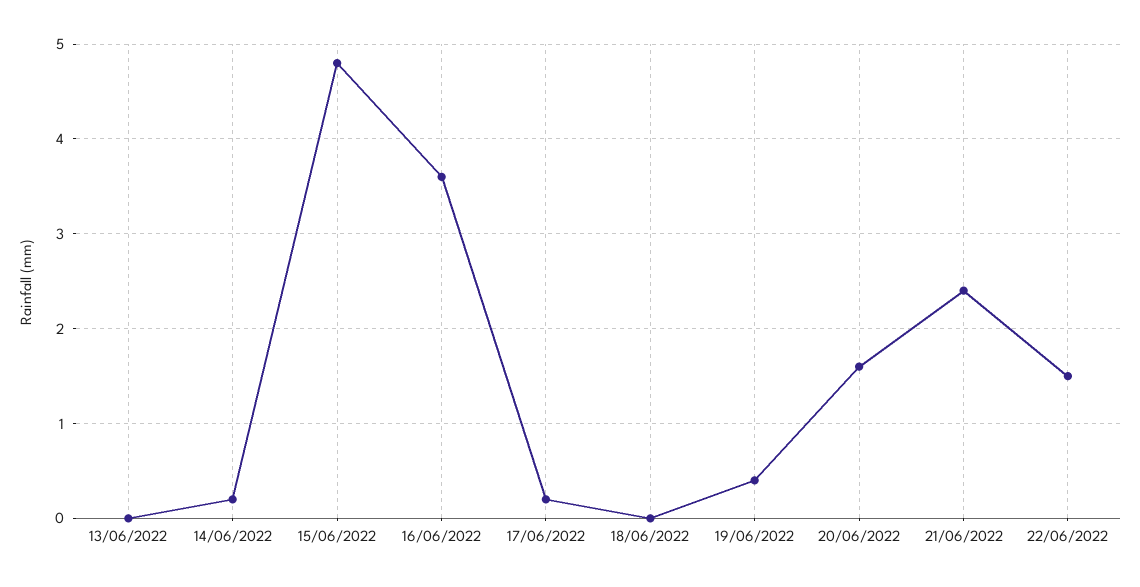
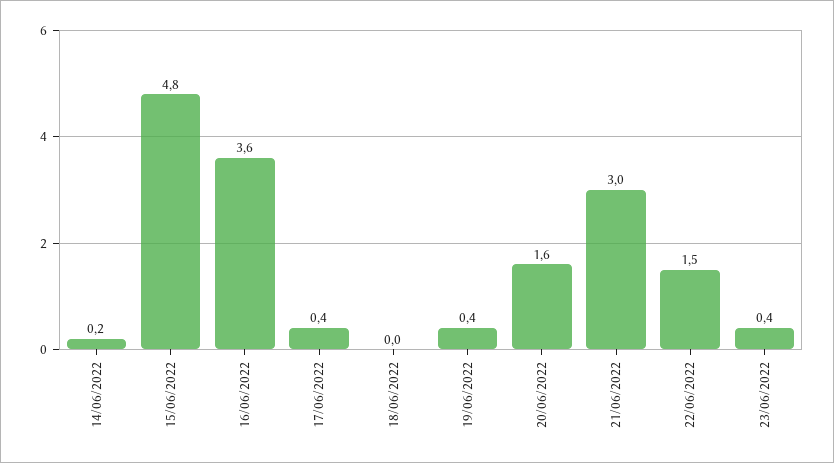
13/06/2022: 0 -> none
17/06/2022: 0.2 -> 0.4
21/06/2022: 2.4 -> 3
23/06/2022: none -> 0.4

